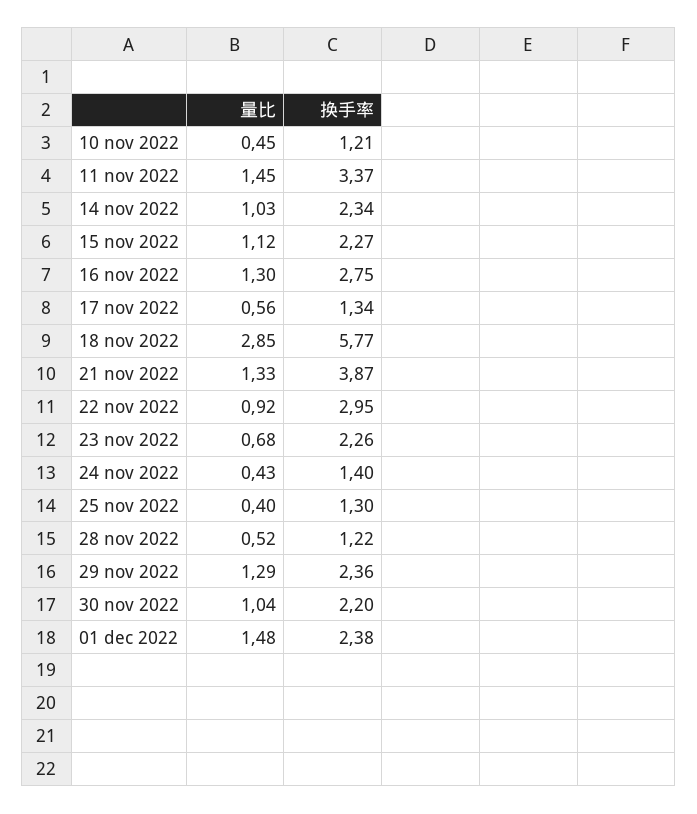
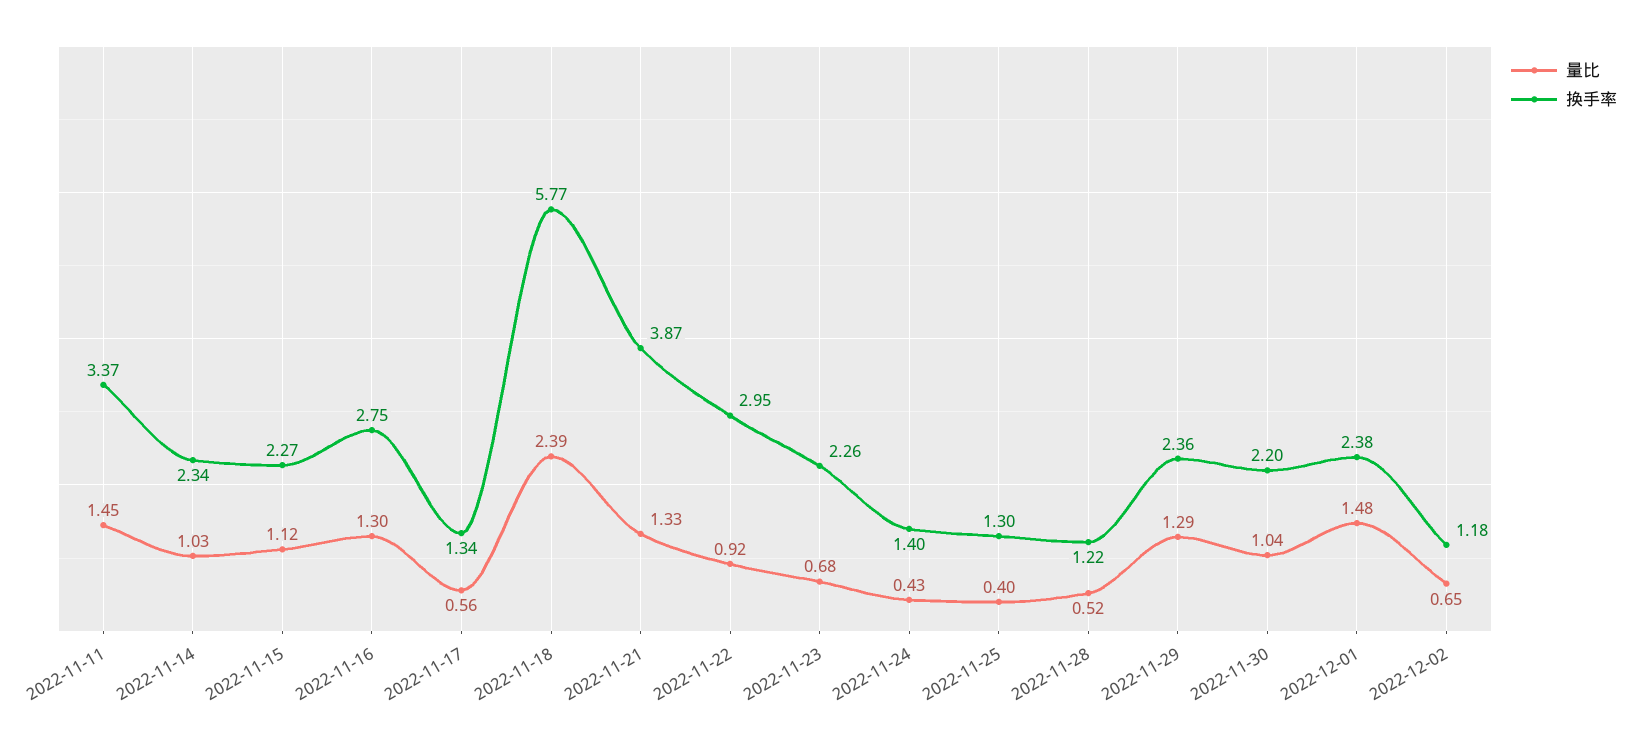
量比, 10 nov 2022: 0.45 -> none
换手率, 10 nov 2022: 1.21 -> none
量比, 18 nov 2022: 2.85 -> 2.39
量比, 2022-12-02: none -> 0.65
换手率, 2022-12-02: none -> 1.18

